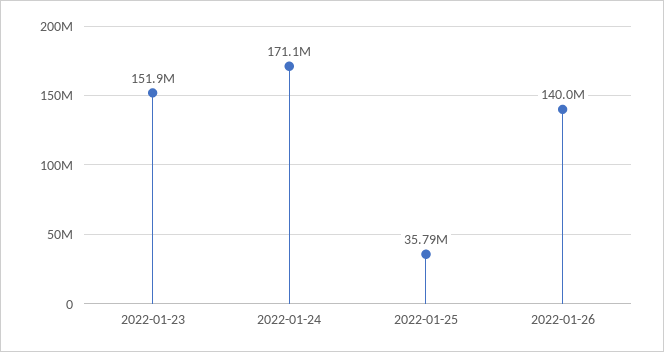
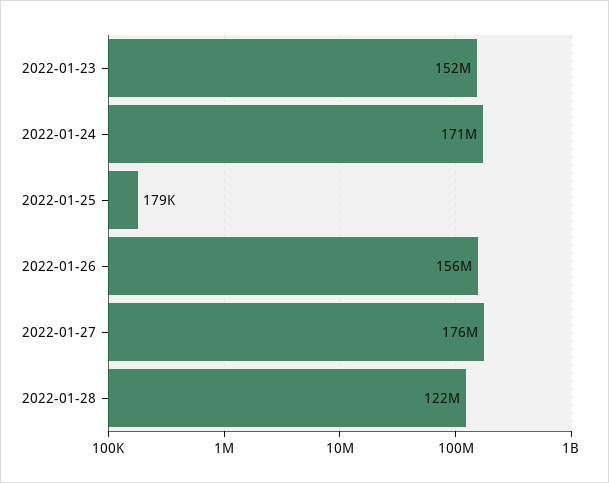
2022-01-25: 35790000 -> 179000
2022-01-26: 140000000 -> 156000000
2022-01-27: none -> 176000000
2022-01-28: none -> 122000000

